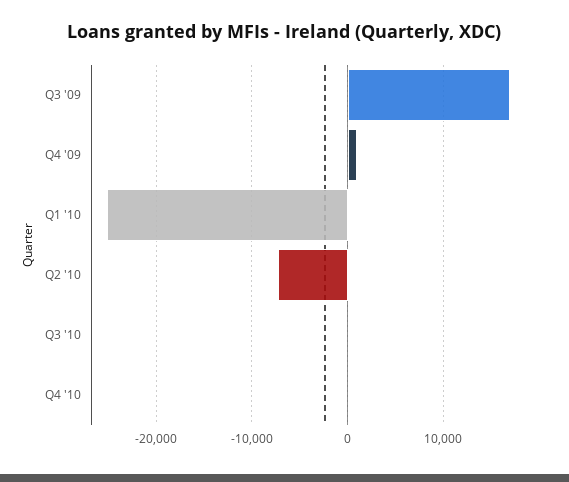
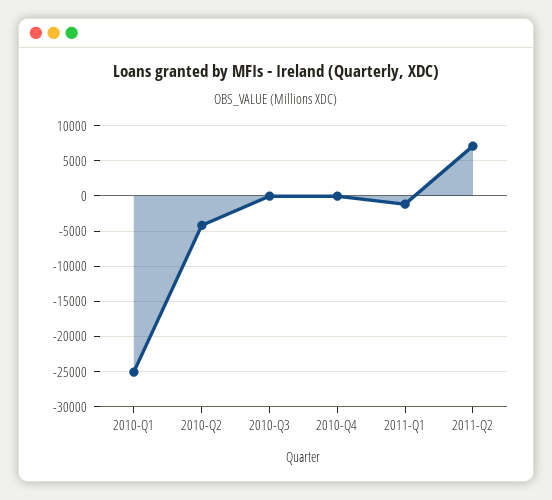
Q3 '09: 17000 -> none
Q4 '09: 1000 -> none
Q2 '10: -7000 -> -4000
2011-Q1: none -> -1000
2011-Q2: none -> 7000

